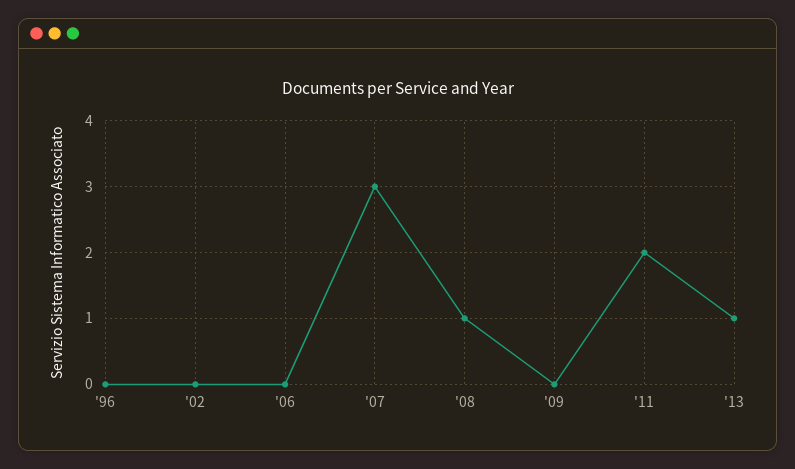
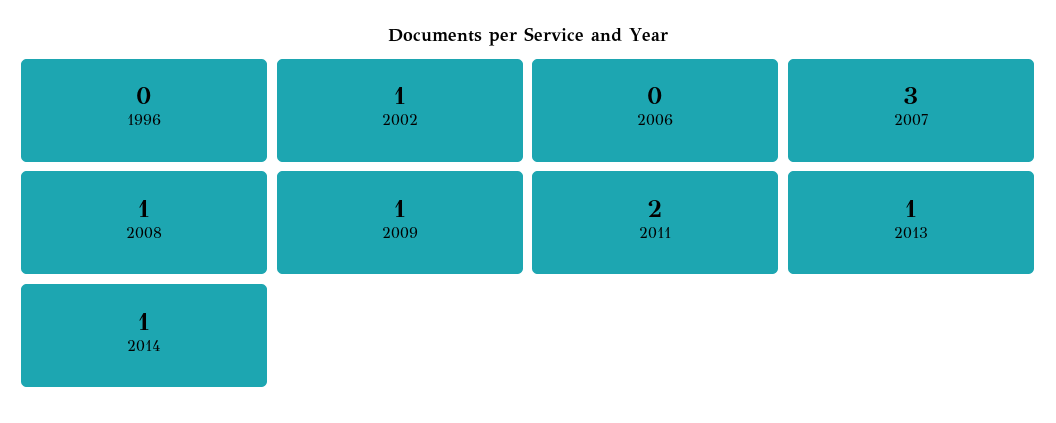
'02: 0 -> 1
'09: 0 -> 1
2014: none -> 1

